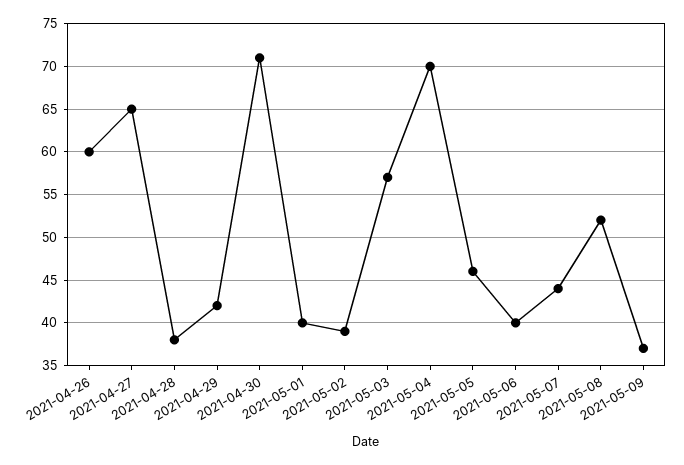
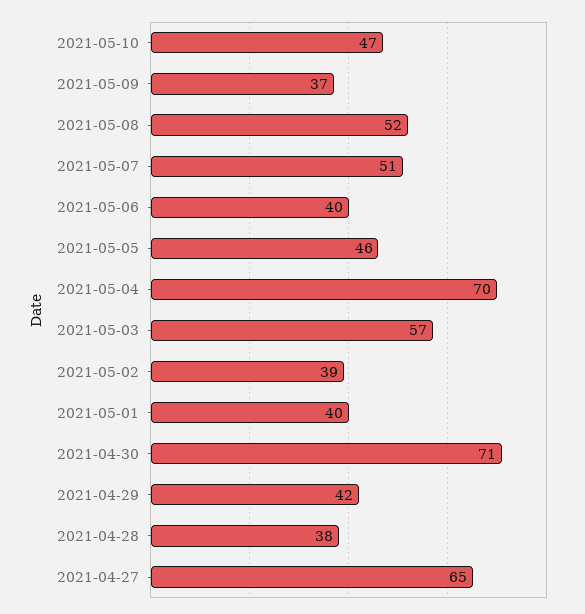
2021-04-26: 60 -> none
2021-05-07: 44 -> 51
2021-05-10: none -> 47

